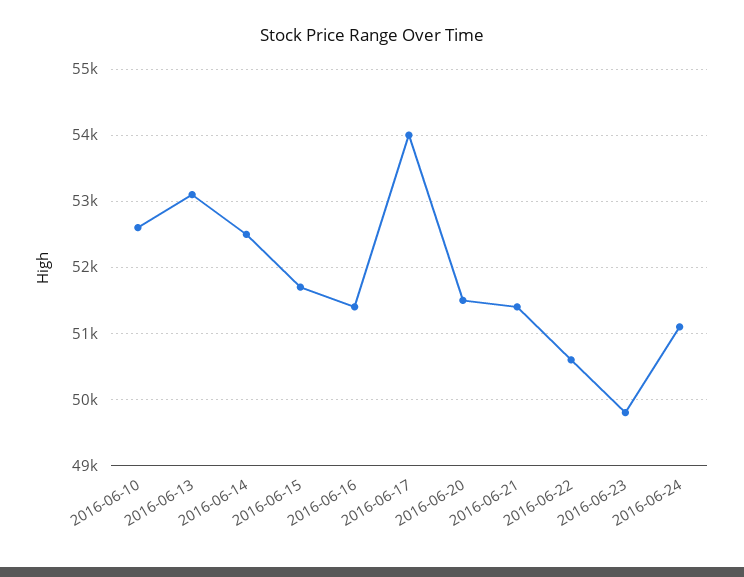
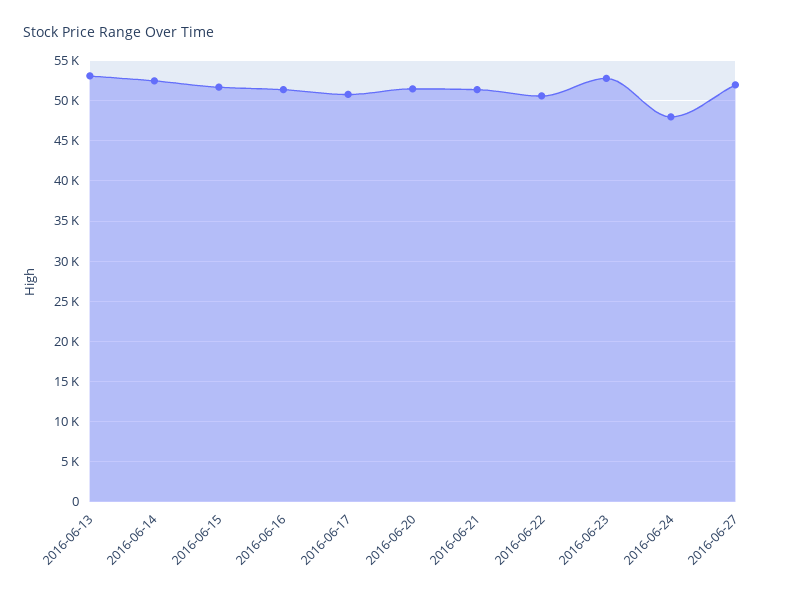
2016-06-10: 52600 -> none
2016-06-17: 54000 -> 51000
2016-06-23: 49800 -> 53000
2016-06-24: 51100 -> 48000
2016-06-27: none -> 52000

